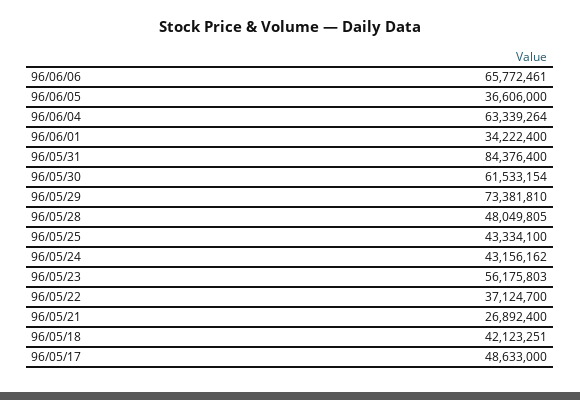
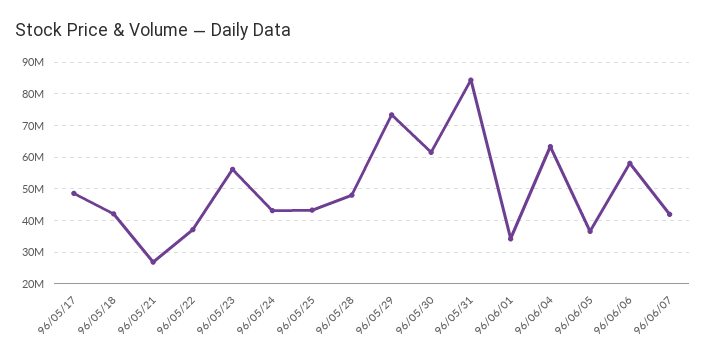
96/06/06: 65772461 -> 58000000
96/06/07: none -> 42000000

